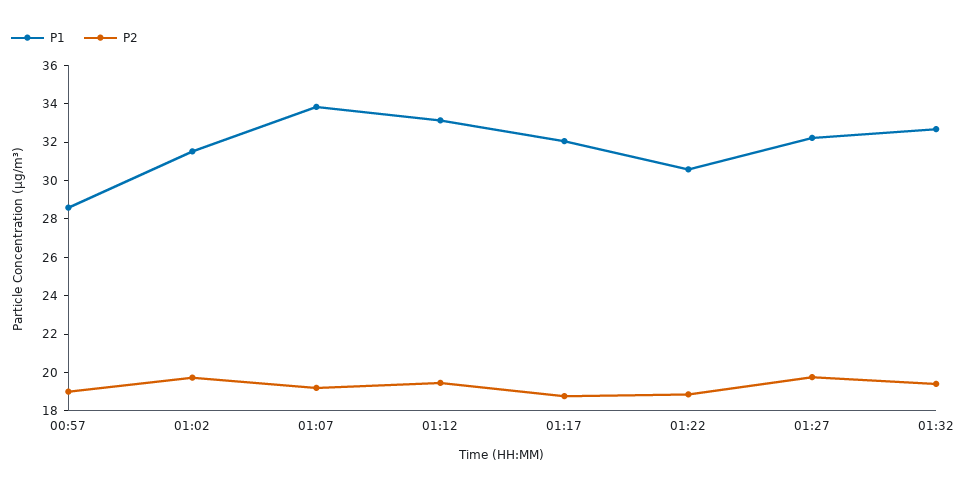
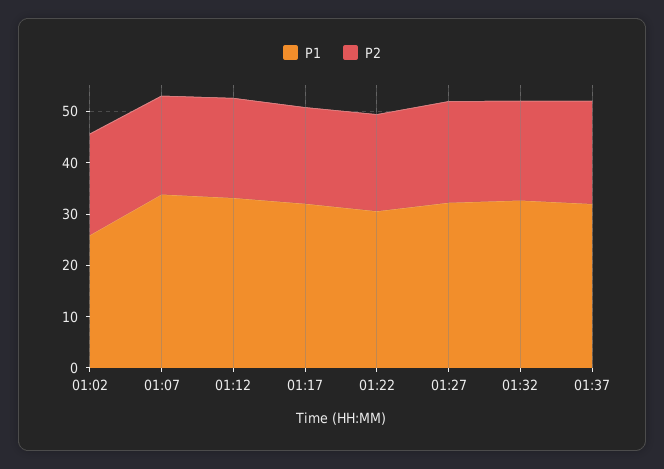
P1, 00:57: 28.5 -> none
P2, 00:57: 19 -> none
P1, 01:02: 31.5 -> 26
P1, 01:37: none -> 32
P2, 01:37: none -> 20

